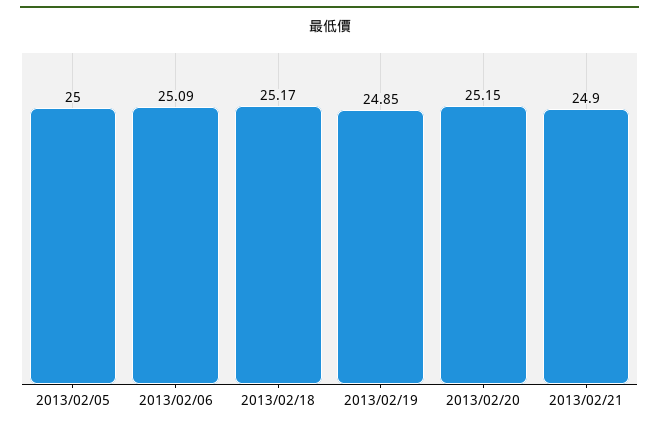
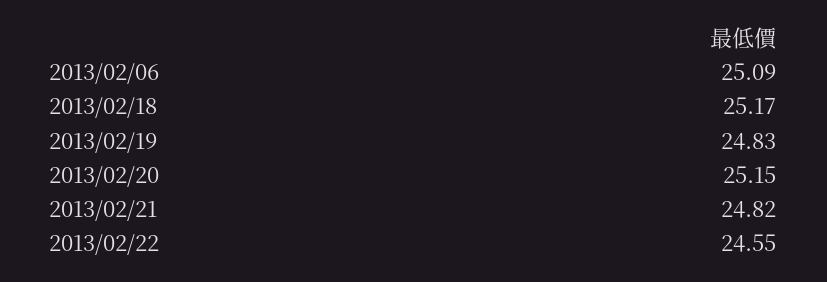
2013/02/05: 25 -> none
2013/02/19: 24.85 -> 24.83
2013/02/21: 24.9 -> 24.82
2013/02/22: none -> 24.55

